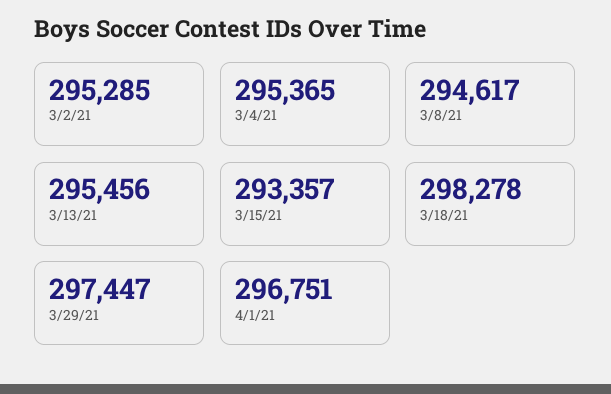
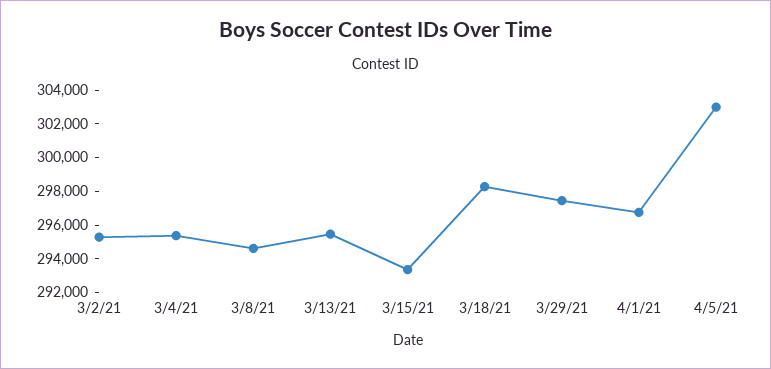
4/5/21: none -> 303000

